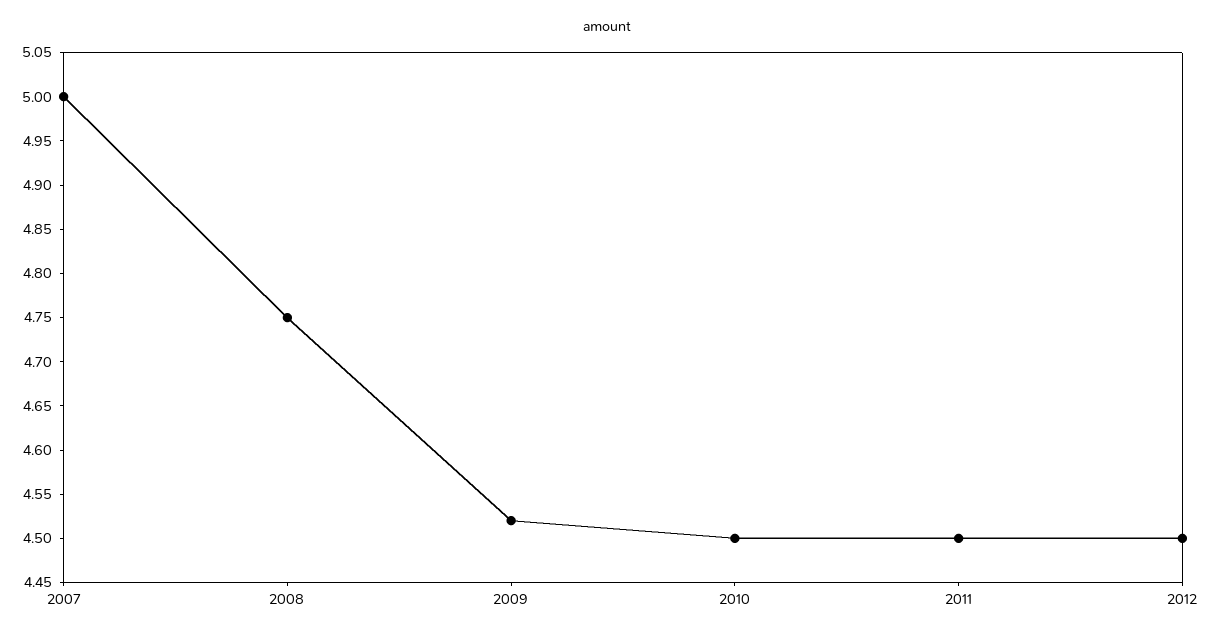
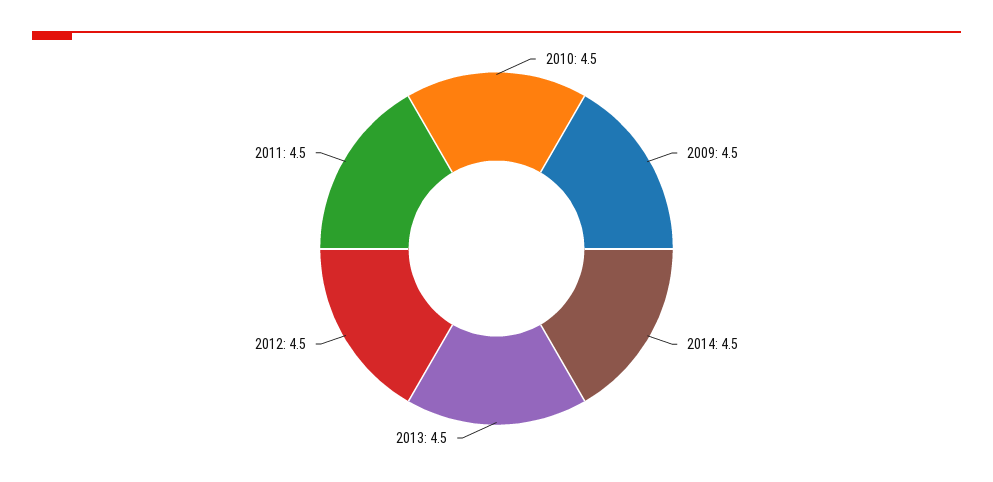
2007: 5 -> none
2008: 4.75 -> none
2009: 4.52 -> 4.5
2014: none -> 4.5
2013: none -> 4.5

